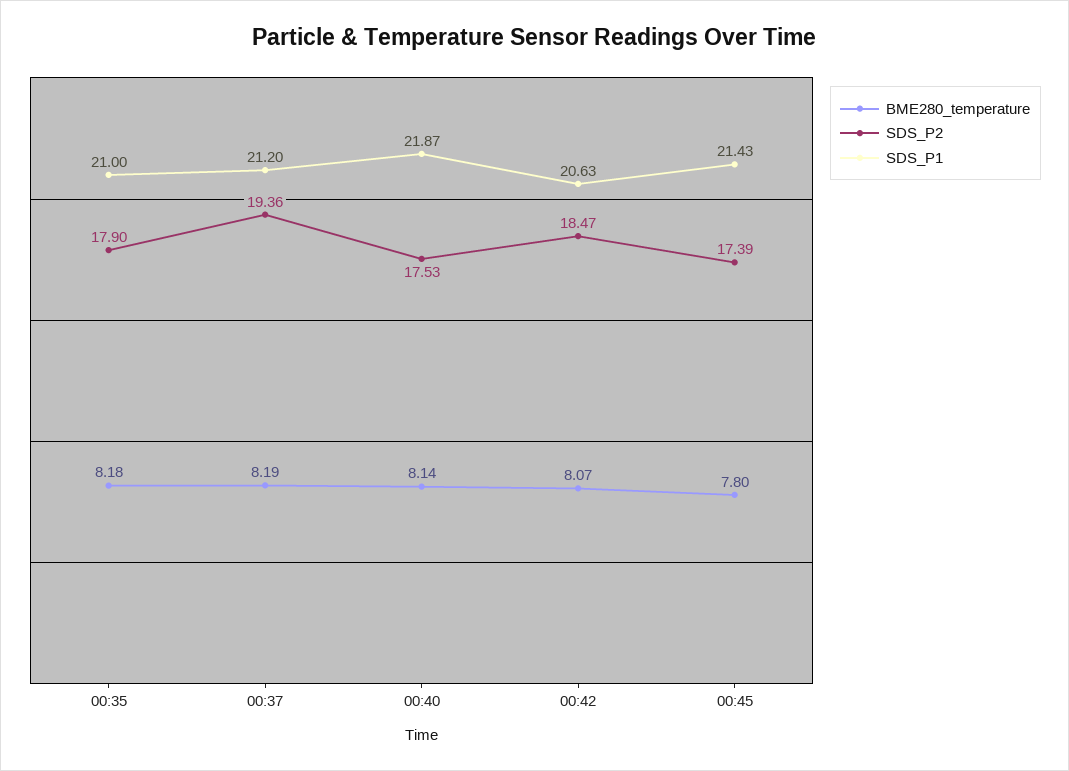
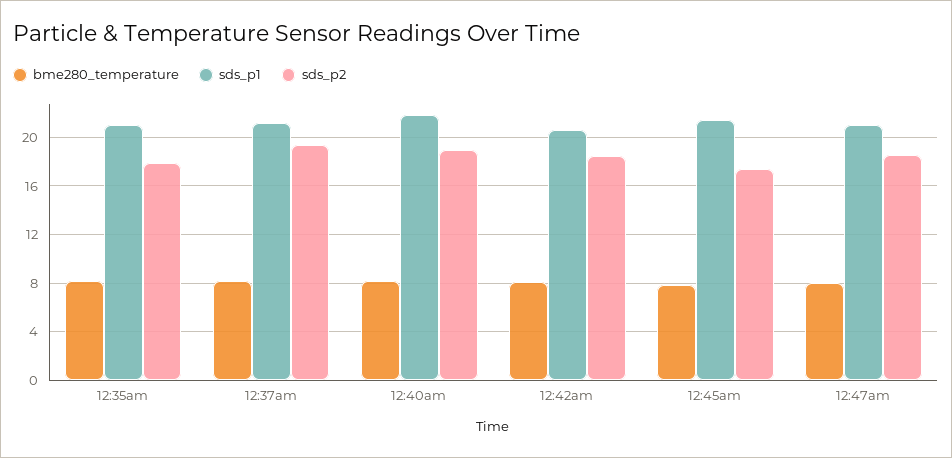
SDS_P2, 00:40: 17.53 -> 19
BME280_temperature, 12:47am: none -> 8
SDS_P1, 12:47am: none -> 21
SDS_P2, 12:47am: none -> 18.5

